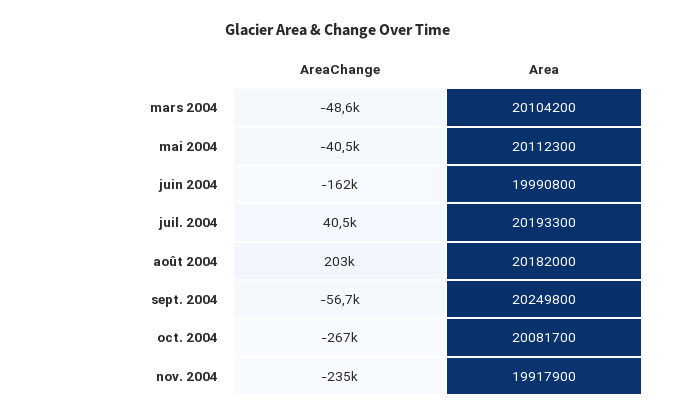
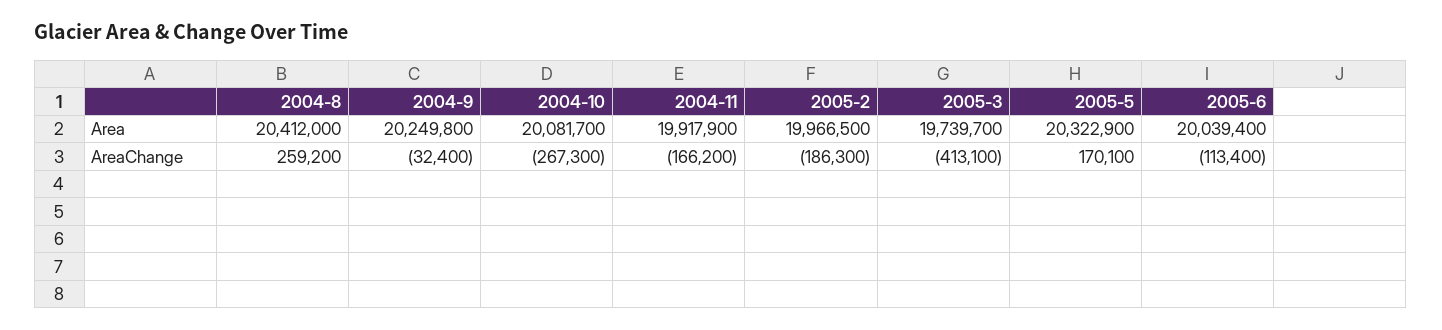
AreaChange, mars 2004: -48600 -> none
Area, mars 2004: 20104200 -> none
AreaChange, mai 2004: -40500 -> none
Area, mai 2004: 20112300 -> none
AreaChange, juin 2004: -162000 -> none
Area, juin 2004: 19990800 -> none
AreaChange, juil. 2004: 40500 -> none
Area, juil. 2004: 20193300 -> none
AreaChange, août 2004: 203000 -> 259200
Area, août 2004: 20182000 -> 20412000
AreaChange, sept. 2004: -56700 -> -32400
AreaChange, nov. 2004: -235000 -> -166200
Area, 2005-2: none -> 19966500
Area, 2005-3: none -> 19739700
Area, 2005-5: none -> 20322900
Area, 2005-6: none -> 20039400
AreaChange, 2005-2: none -> -186300
AreaChange, 2005-3: none -> -413100
AreaChange, 2005-5: none -> 170100
AreaChange, 2005-6: none -> -113400

